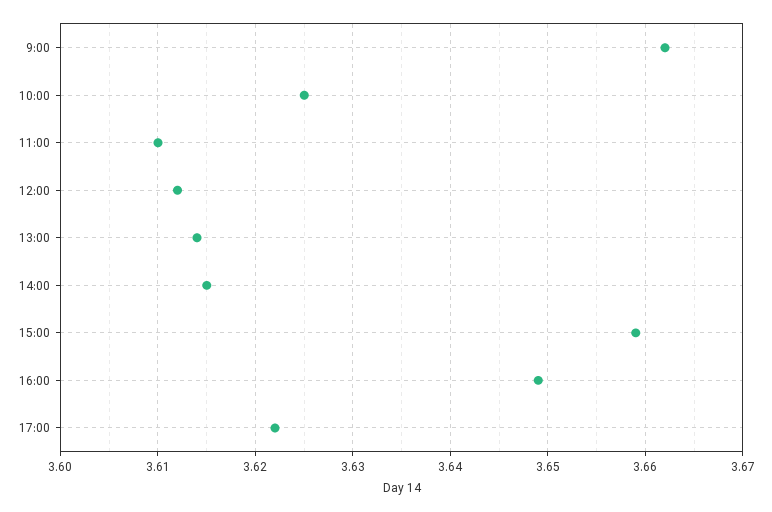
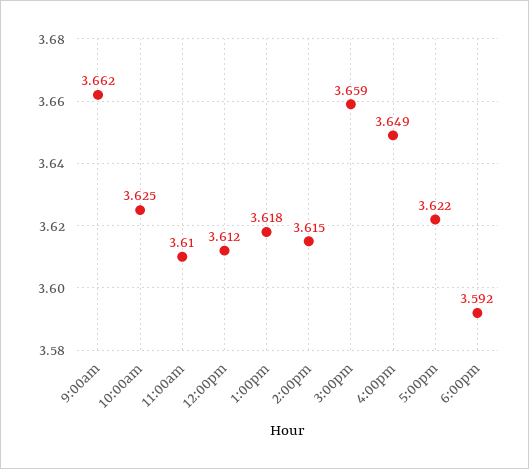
13:00: 3.614 -> 3.618
6:00pm: none -> 3.592

